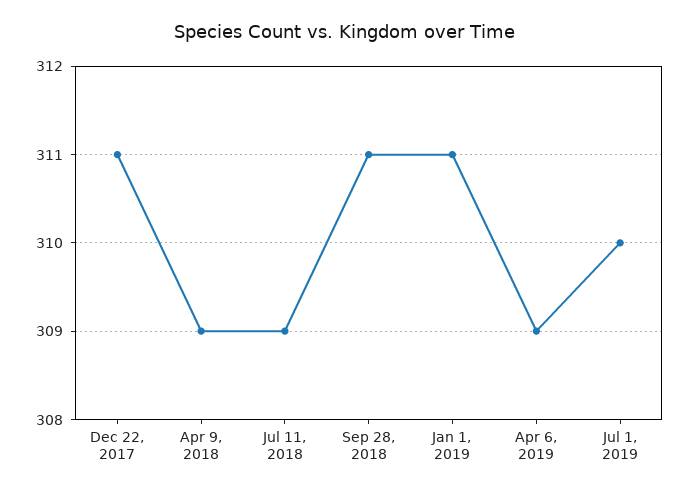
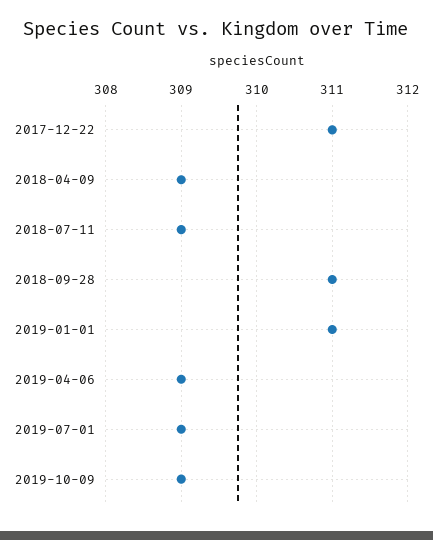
Jul 1, 2019: 310 -> 309
2019-10-09: none -> 309

